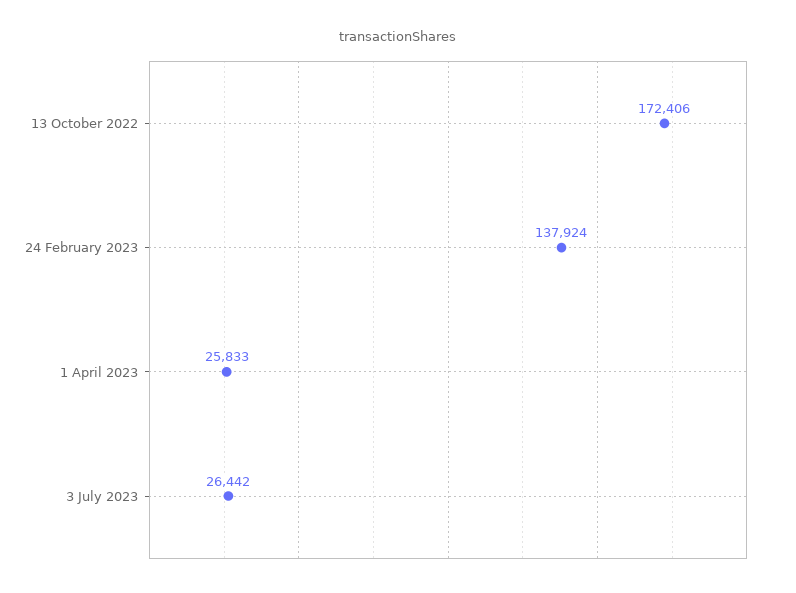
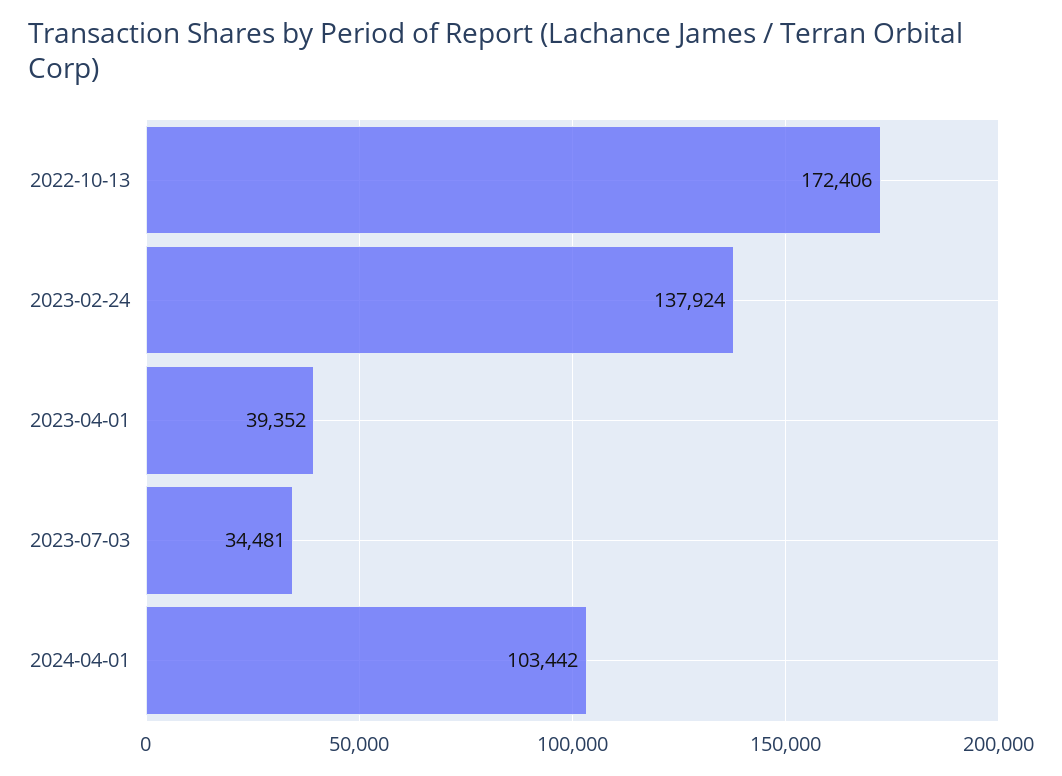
1 April 2023: 25833 -> 39352
3 July 2023: 26442 -> 34481
2024-04-01: none -> 103442

